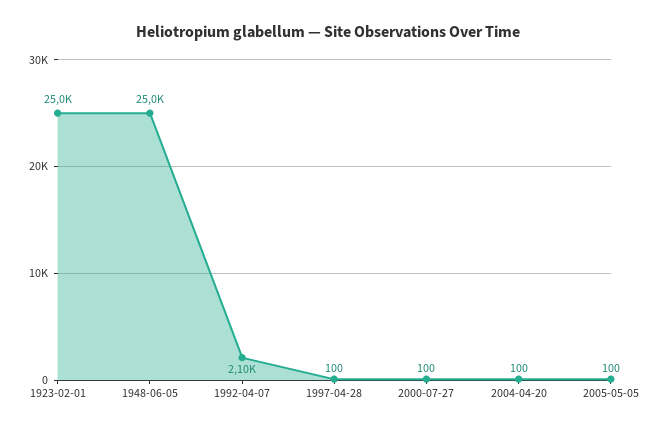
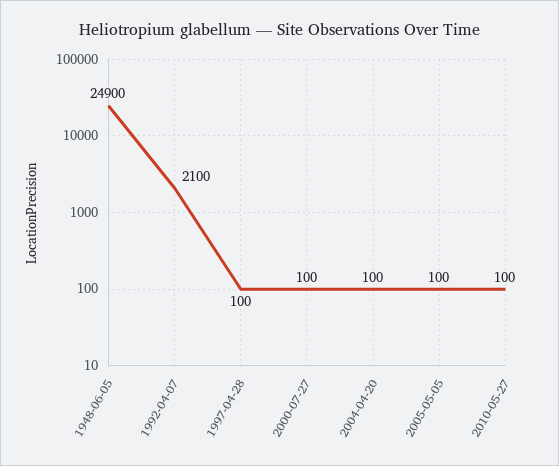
1923-02-01: 25000 -> none
1948-06-05: 25000 -> 24900
2010-05-27: none -> 100

